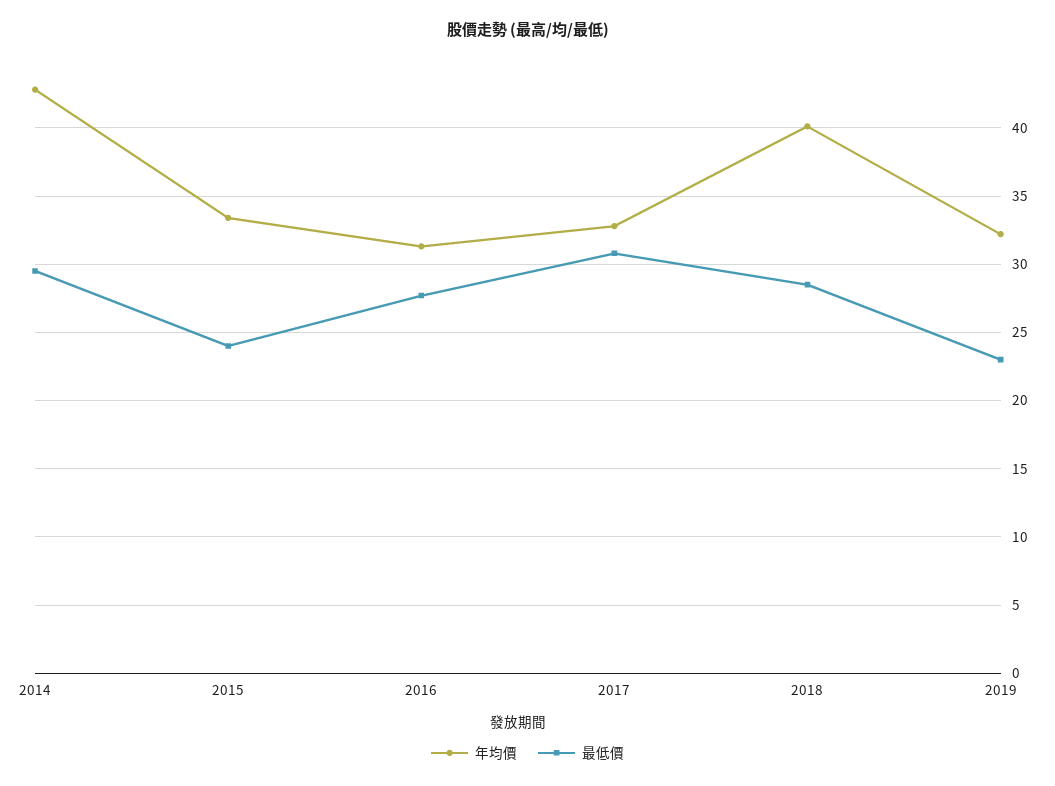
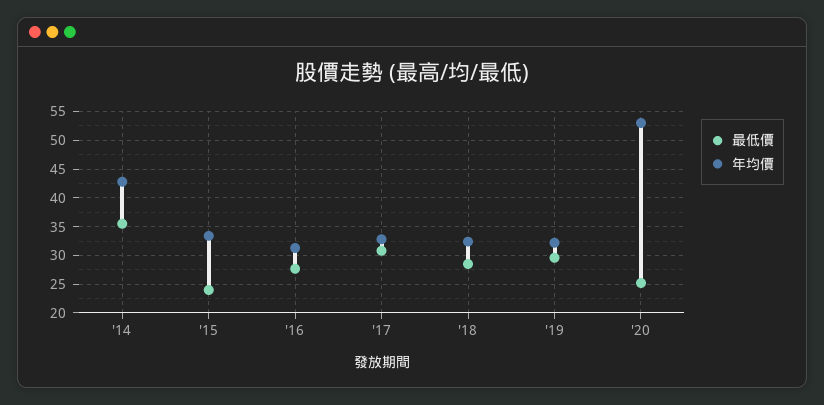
最低價, 2014: 29.5 -> 35
年均價, 2018: 40 -> 32.5
最低價, 2019: 23 -> 30
最低價, '20: none -> 25
年均價, '20: none -> 52.5

